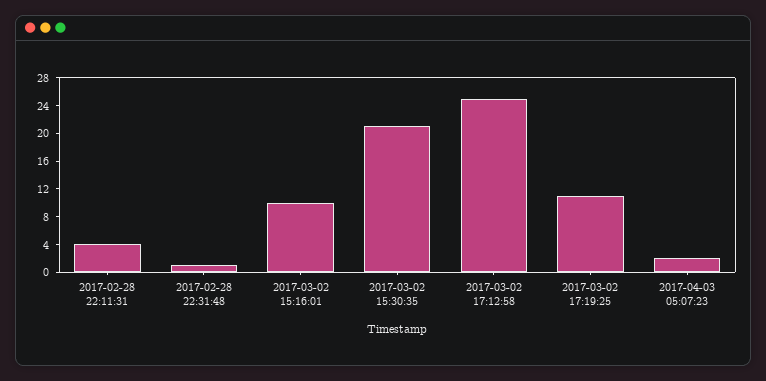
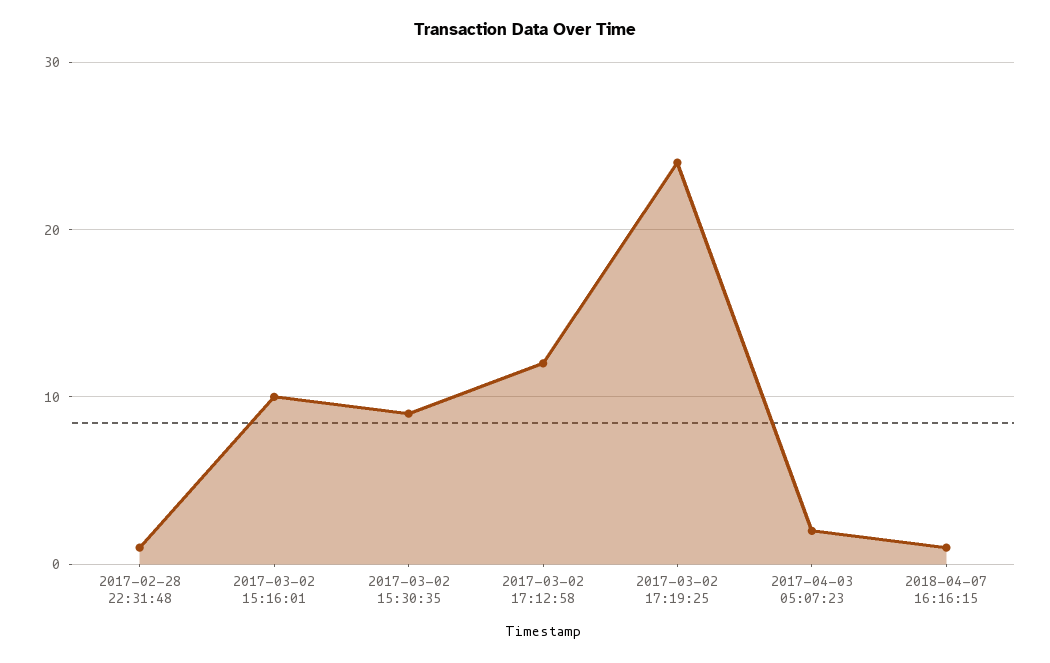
2017-02-28 22:11:31: 4 -> none
2017-03-02 15:30:35: 20 -> 9
2017-03-02 17:12:58: 24 -> 12
2017-03-02 17:19:25: 12 -> 24
2018-04-07 16:16:15: none -> 1

